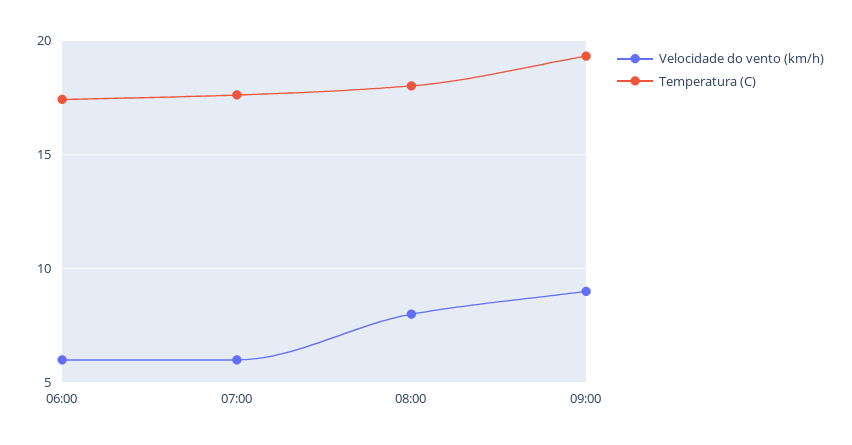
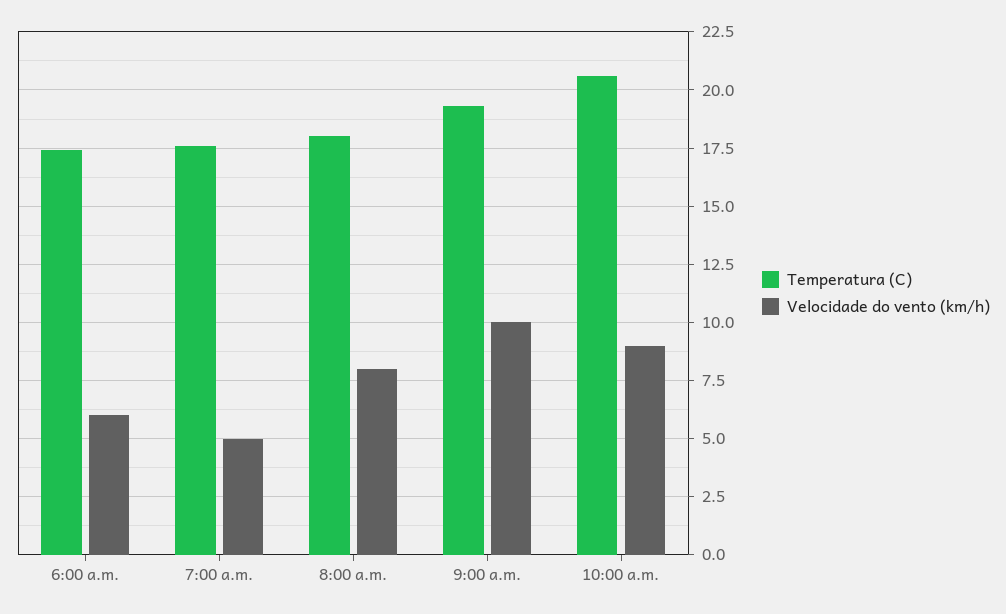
Velocidade do vento (km/h), 07:00: 6 -> 5
Velocidade do vento (km/h), 09:00: 9 -> 10
Temperatura (C), 10:00 a.m.: none -> 20.5
Velocidade do vento (km/h), 10:00 a.m.: none -> 9

